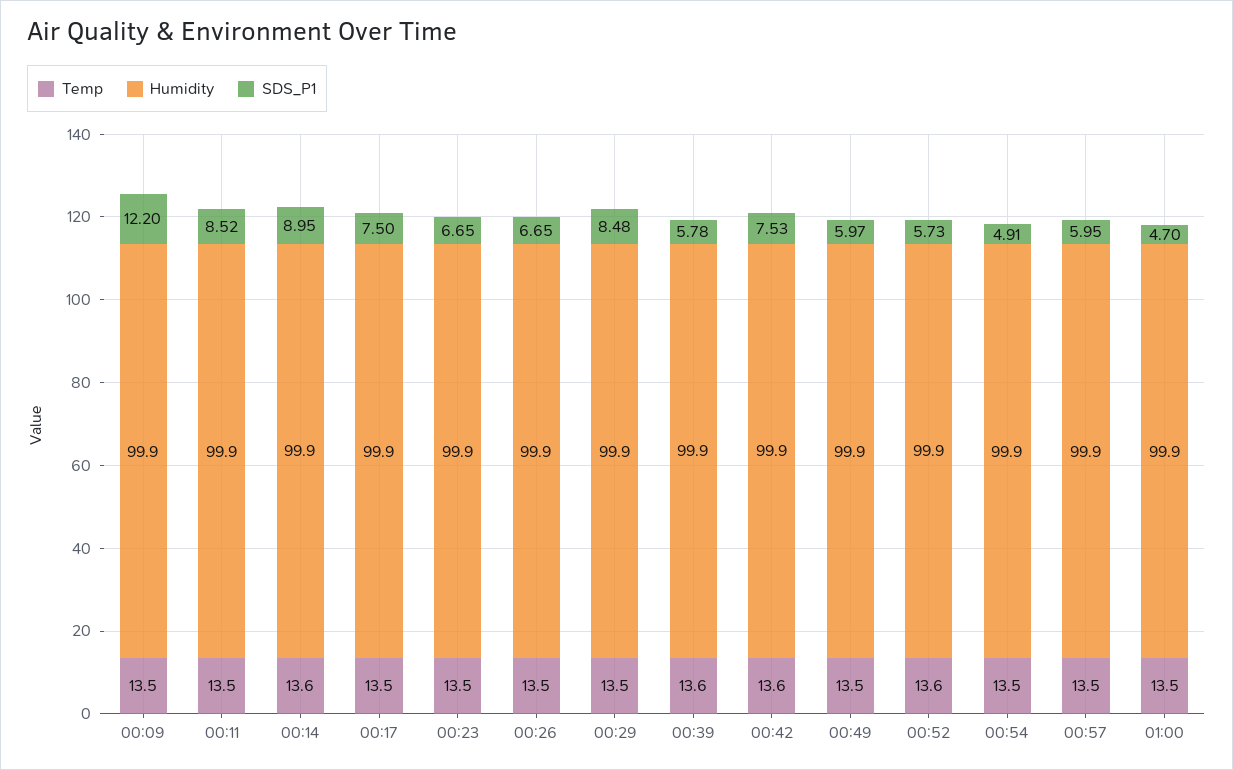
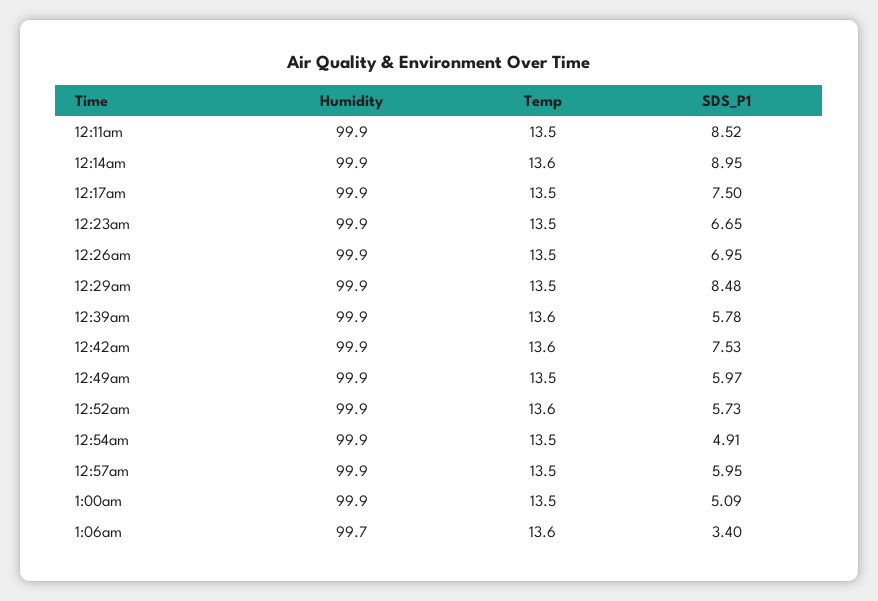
Temp, 00:09: 13.5 -> none
Humidity, 00:09: 99.9 -> none
SDS_P1, 00:09: 12.2 -> none
SDS_P1, 00:26: 6.65 -> 6.95
SDS_P1, 01:00: 4.7 -> 5.09
Humidity, 1:06am: none -> 99.7
Temp, 1:06am: none -> 13.6
SDS_P1, 1:06am: none -> 3.4

